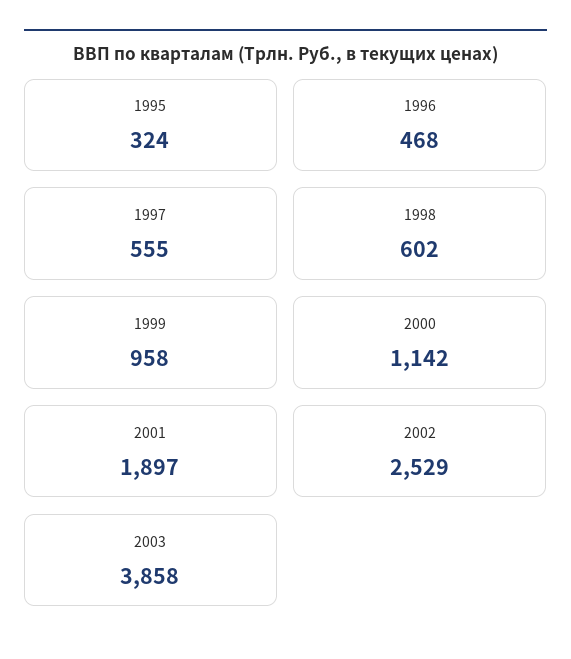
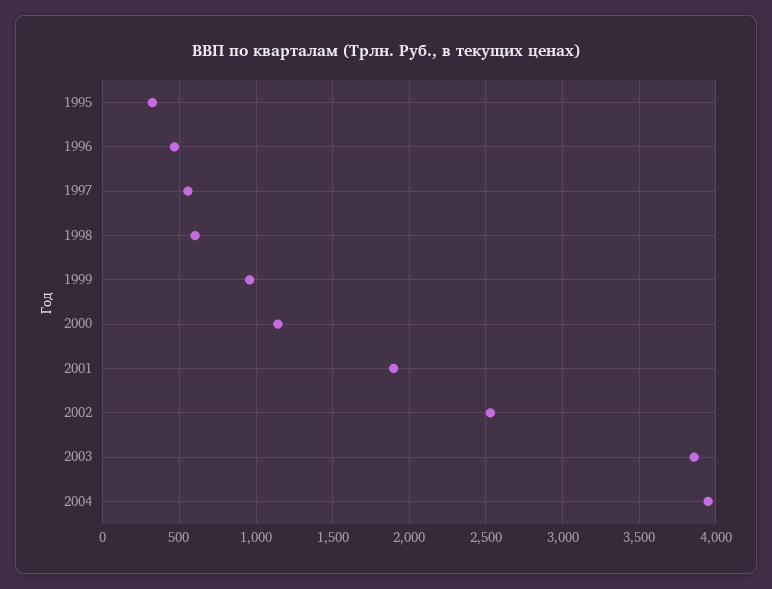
2004: none -> 3950

